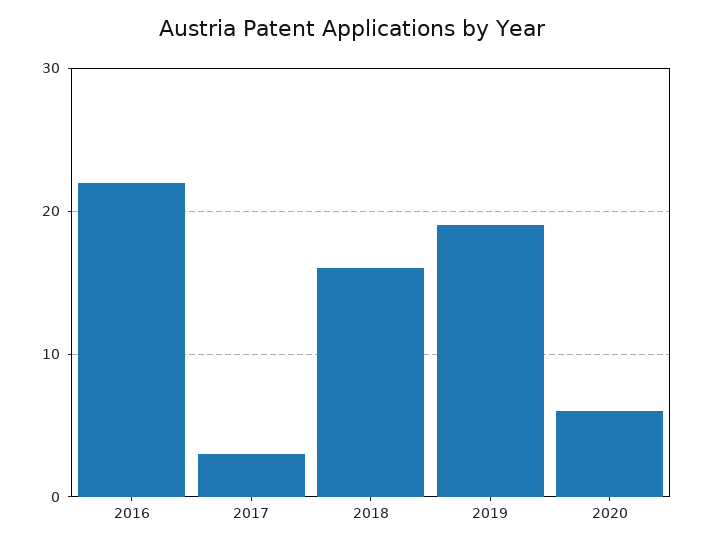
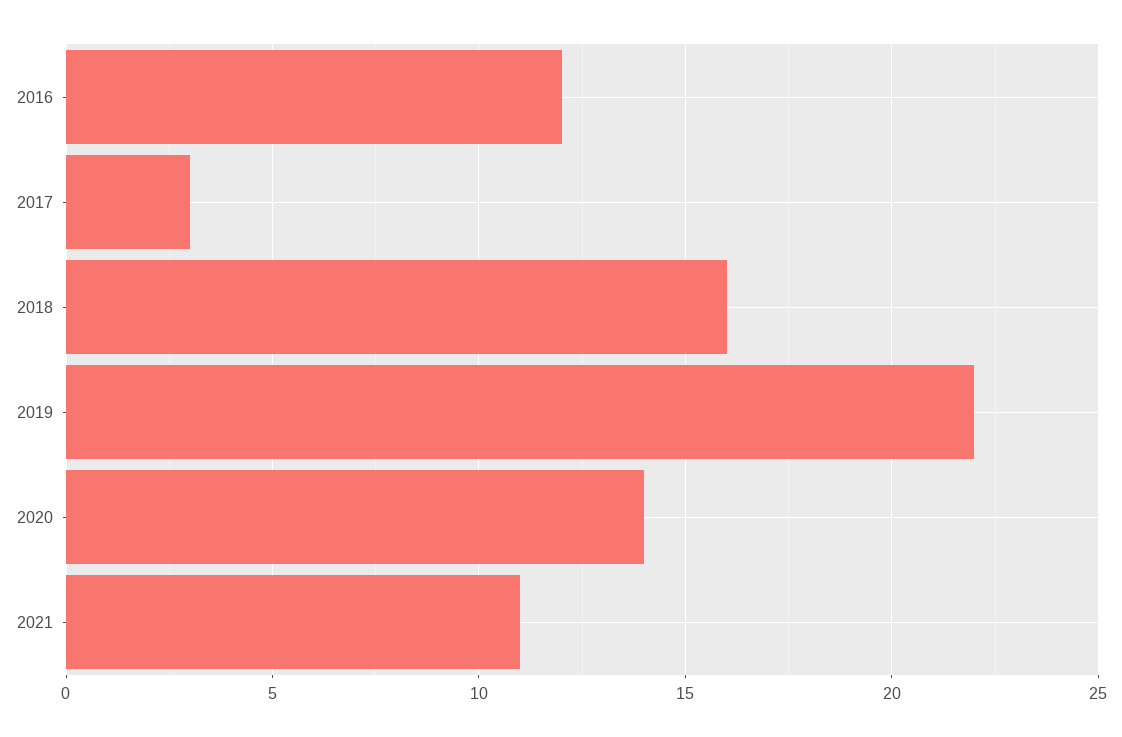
2016: 22 -> 12
2019: 19 -> 22
2020: 6 -> 14
2021: none -> 11

